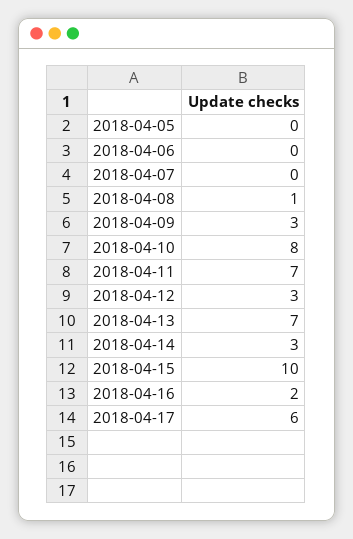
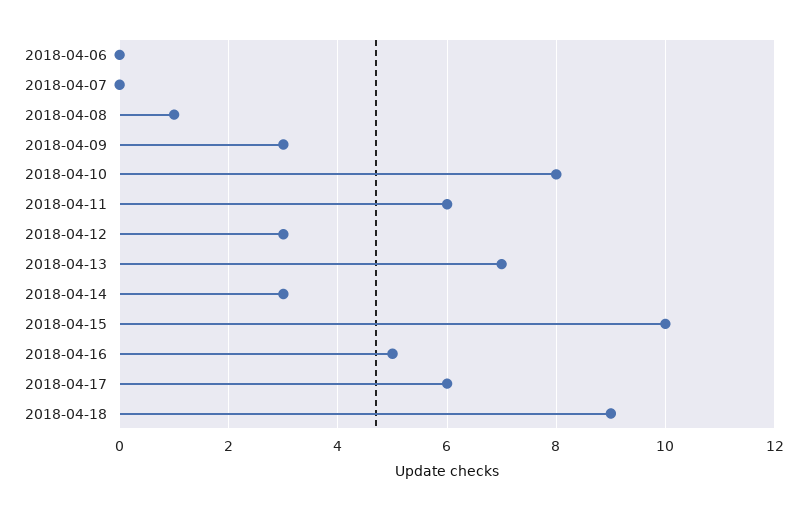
2018-04-05: 0 -> none
2018-04-11: 7 -> 6
2018-04-16: 2 -> 5
2018-04-18: none -> 9

